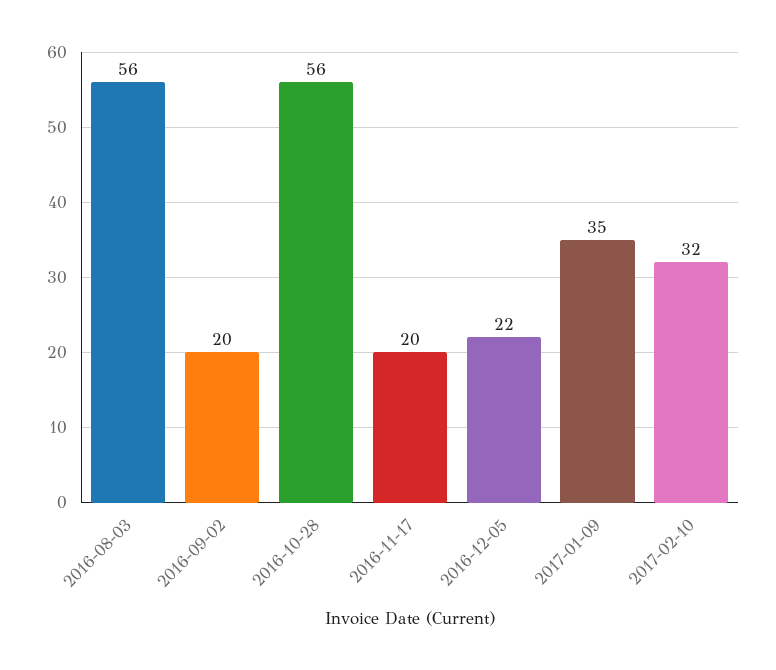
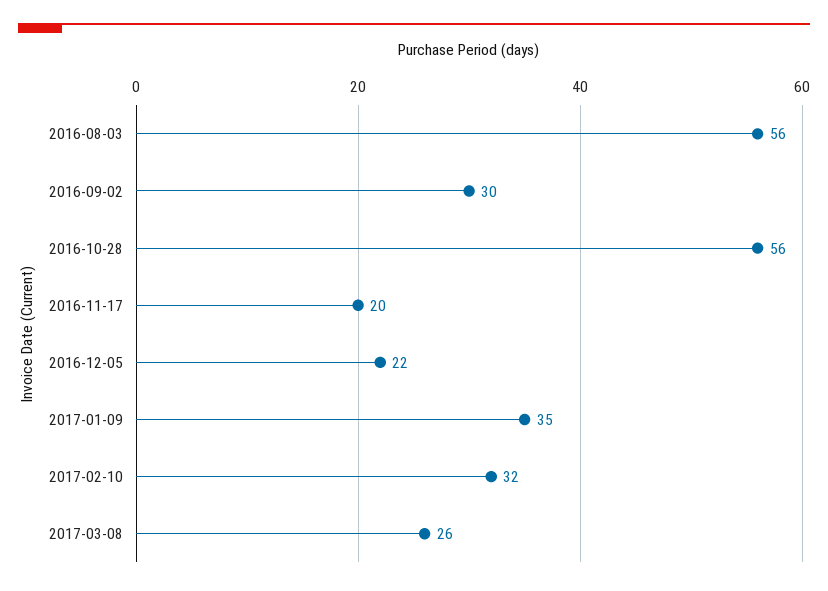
2016-09-02: 20 -> 30
2017-03-08: none -> 26

